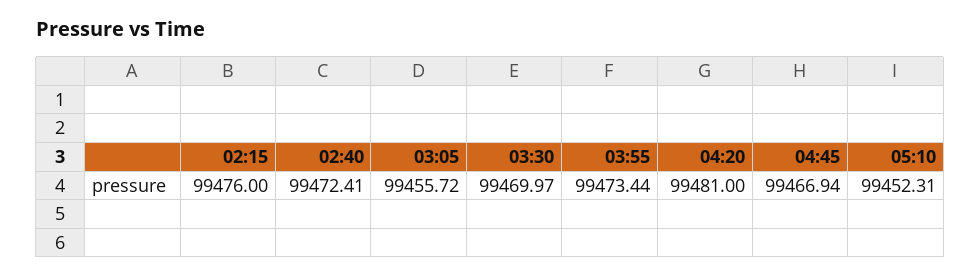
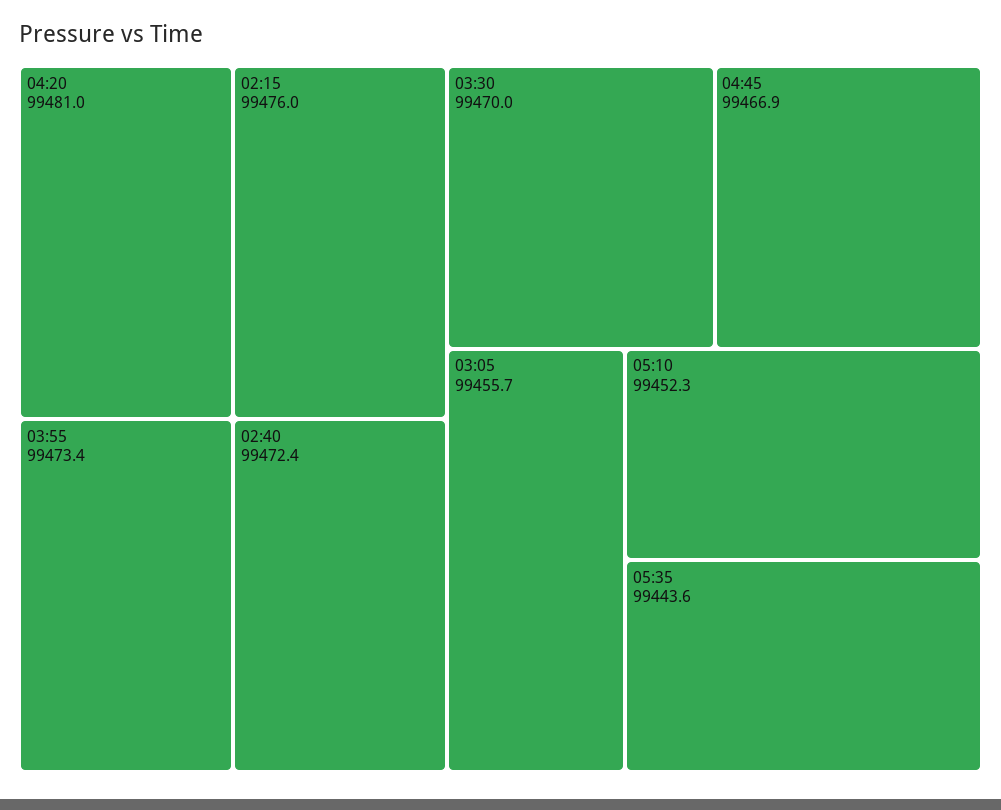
05:35: none -> 99443.6

